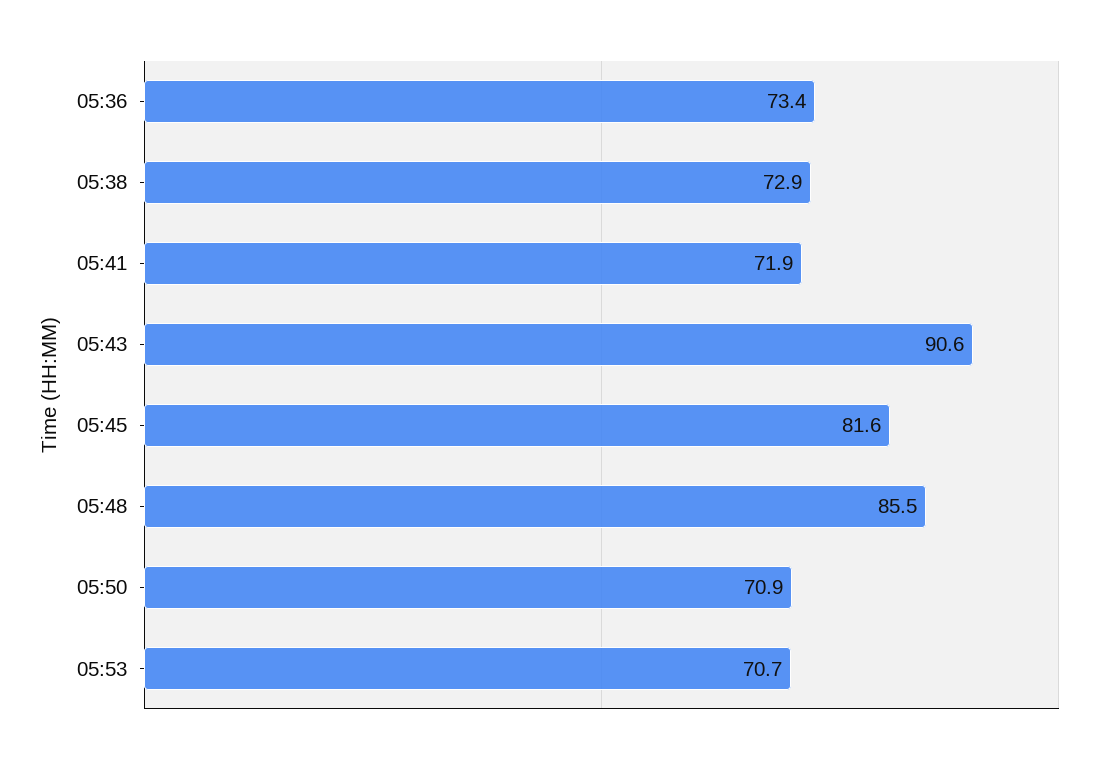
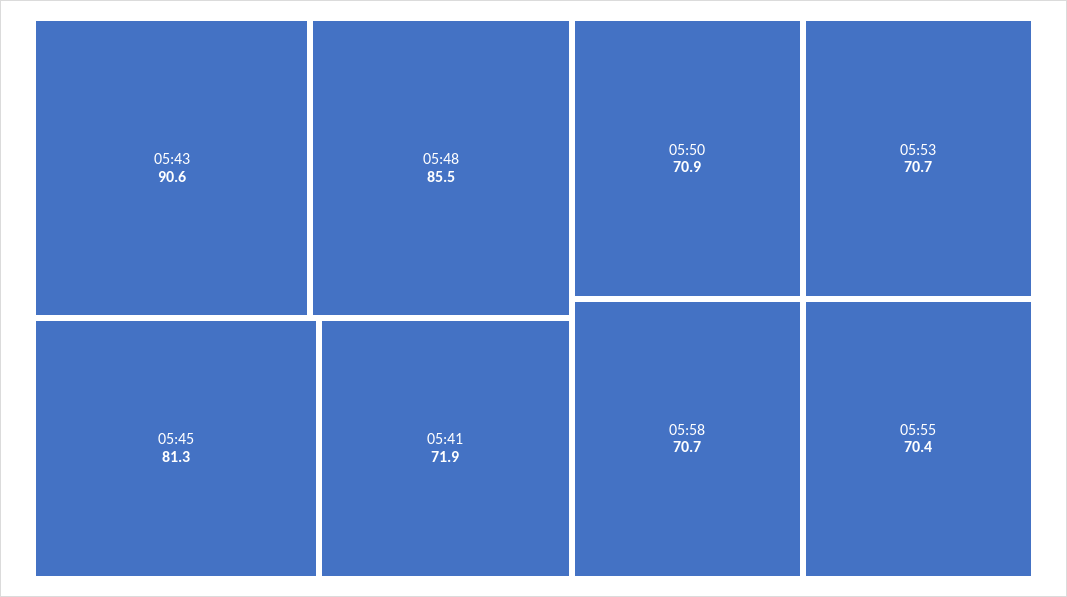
05:36: 73.4 -> none
05:38: 72.9 -> none
05:45: 81.6 -> 81.3
05:58: none -> 70.7
05:55: none -> 70.4

